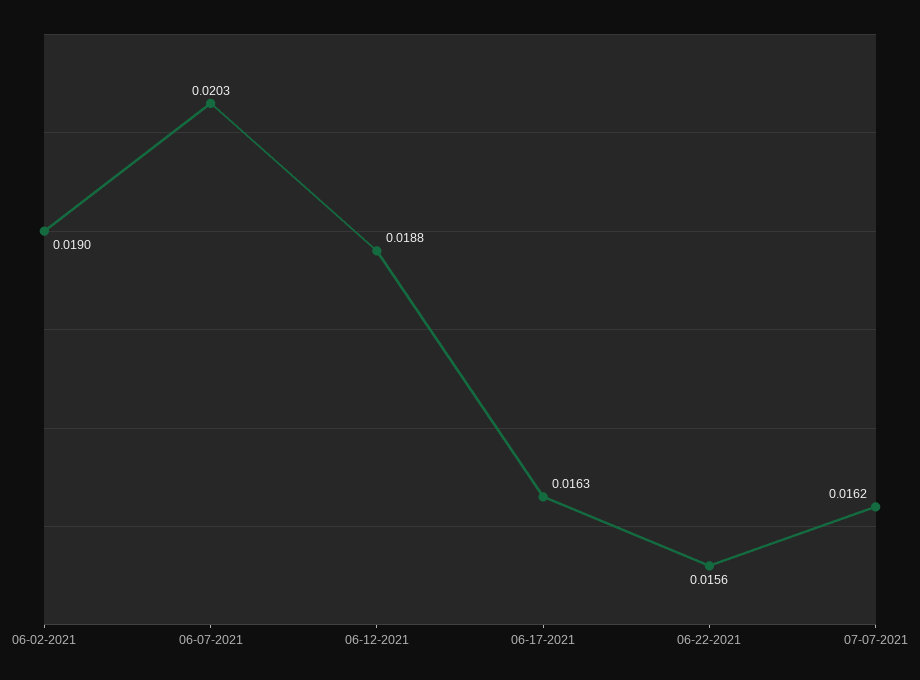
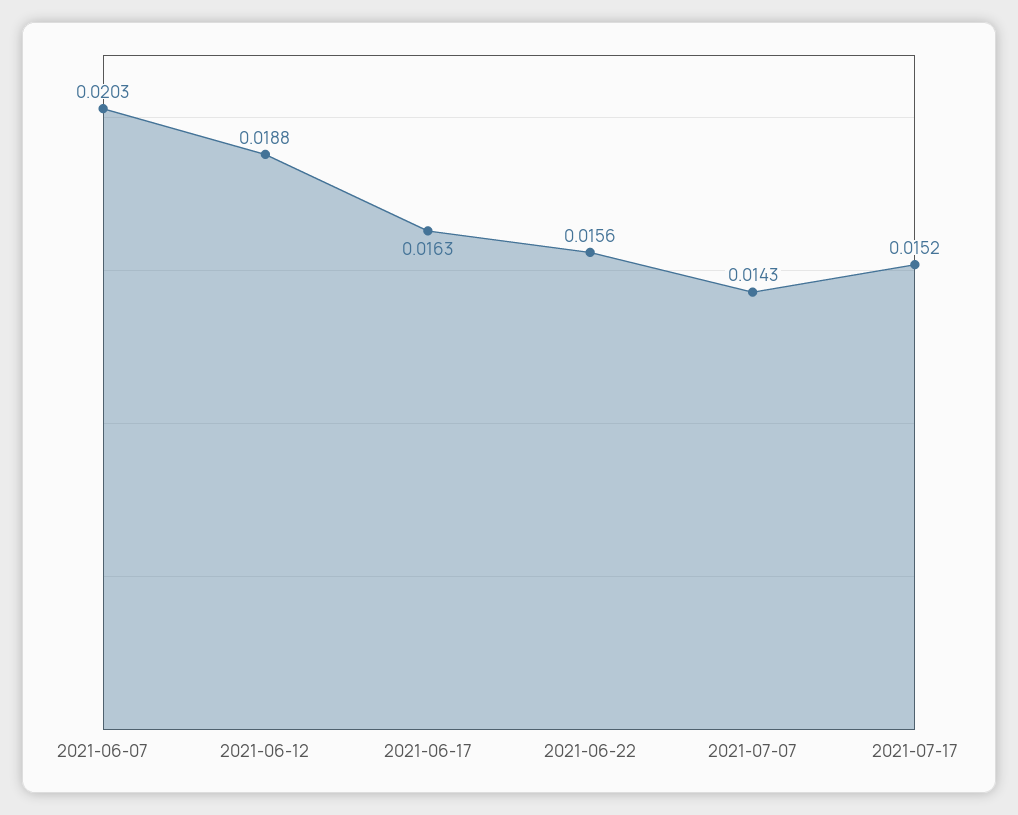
06-02-2021: 0.019 -> none
07-07-2021: 0.0162 -> 0.0143
2021-07-17: none -> 0.0152

